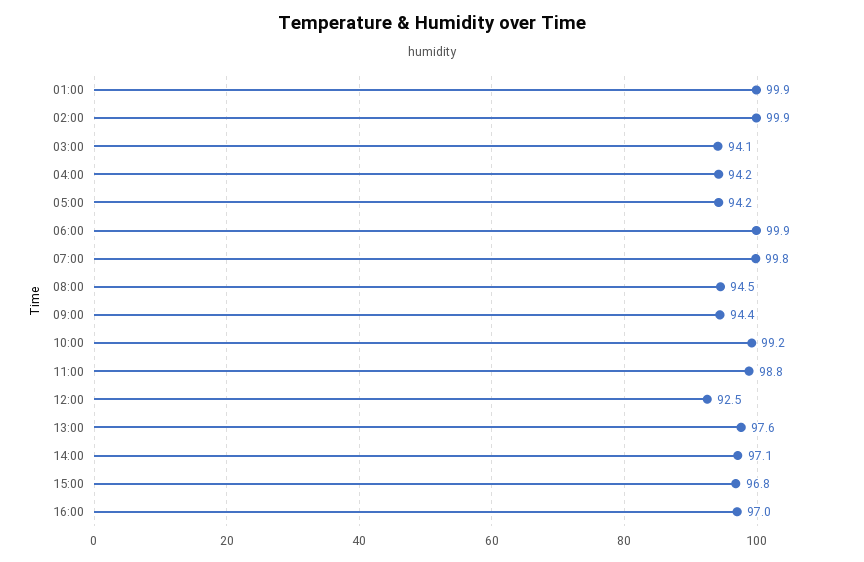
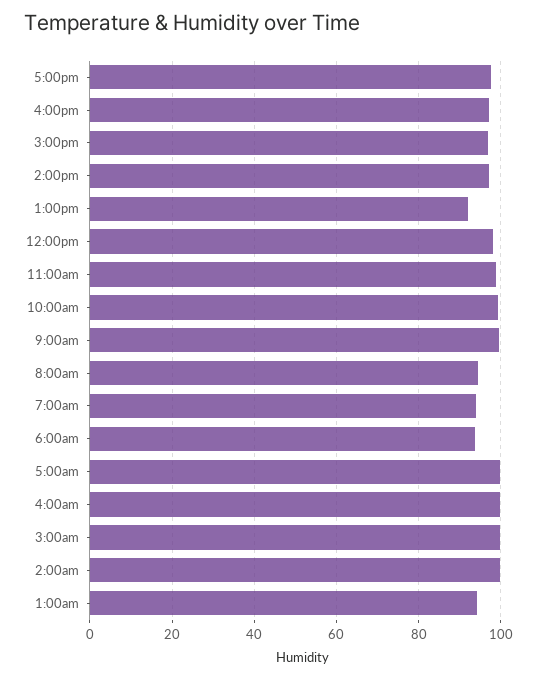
01:00: 99.9 -> 94
03:00: 94.1 -> 100
04:00: 94.2 -> 100
05:00: 94.2 -> 100
06:00: 99.9 -> 94
07:00: 99.8 -> 94
09:00: 94.4 -> 100
12:00: 92.5 -> 98
13:00: 97.6 -> 92
5:00pm: none -> 98

